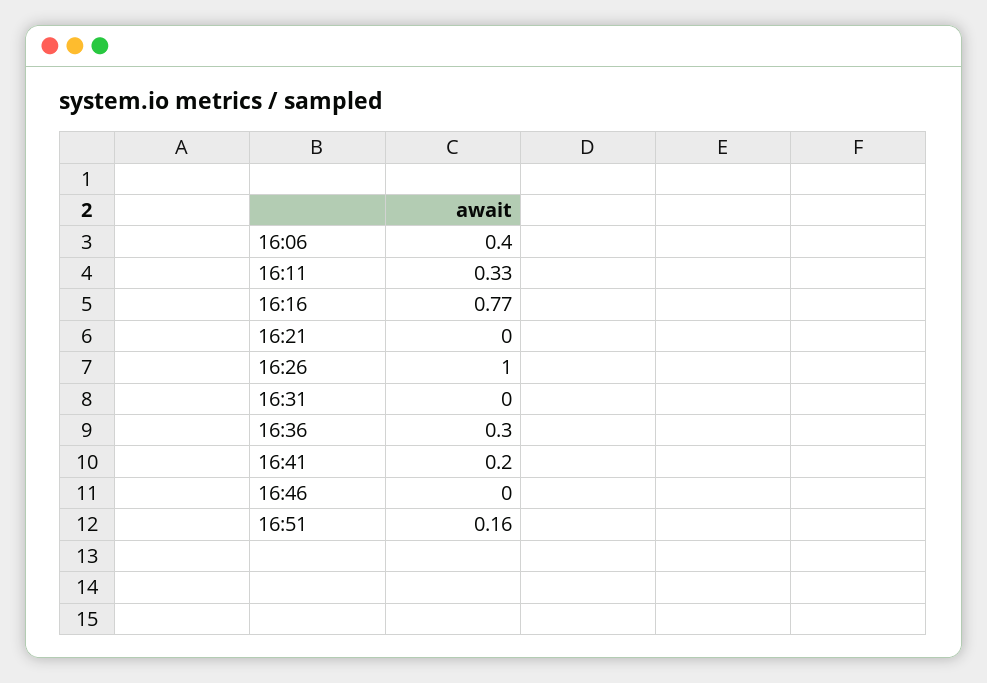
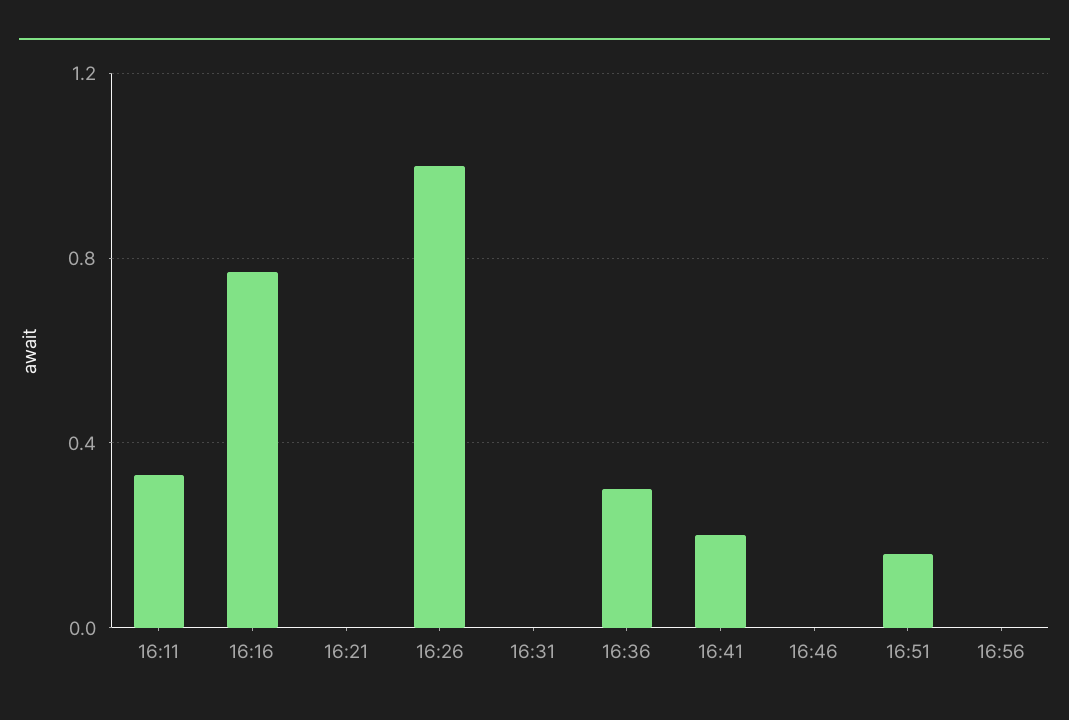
16:06: 0.4 -> none
16:56: none -> 0

